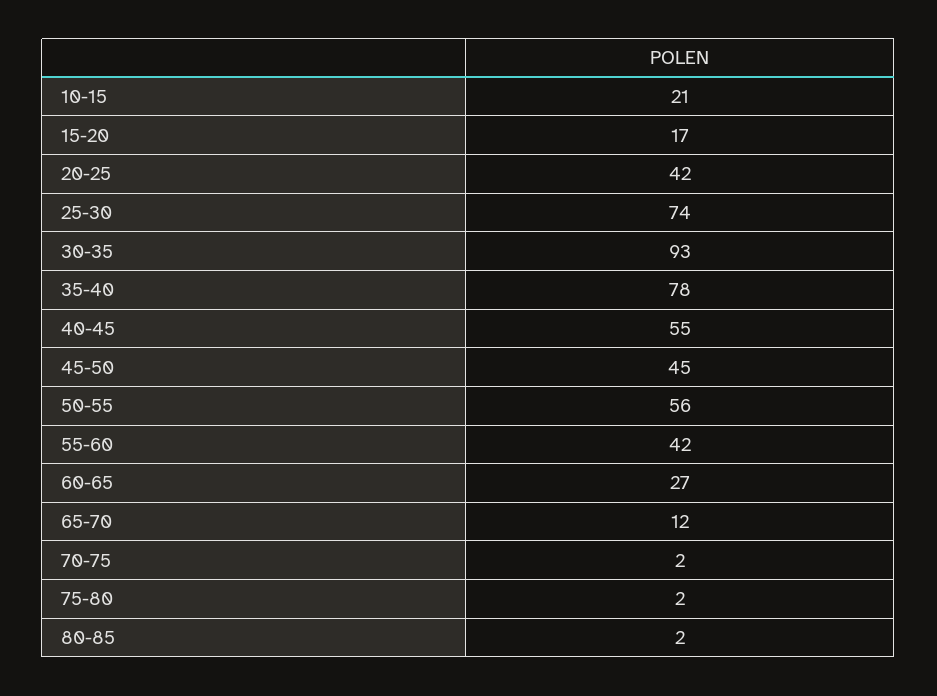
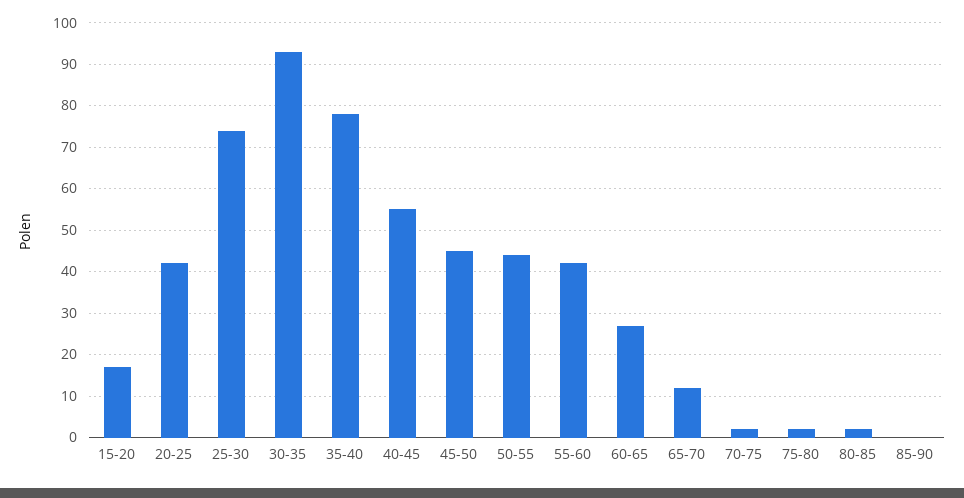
10-15: 21 -> none
50-55: 56 -> 45
85-90: none -> 0

